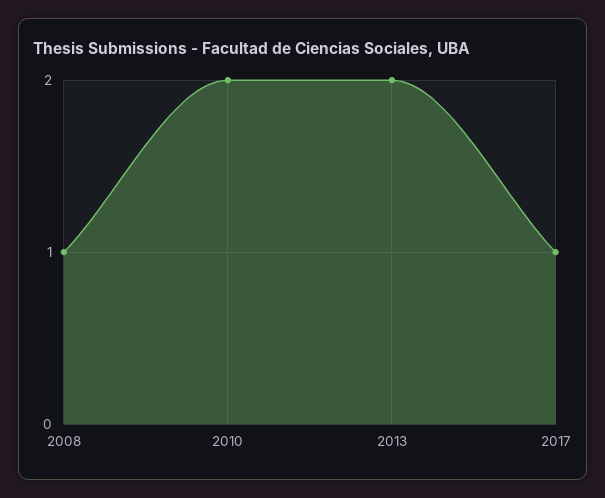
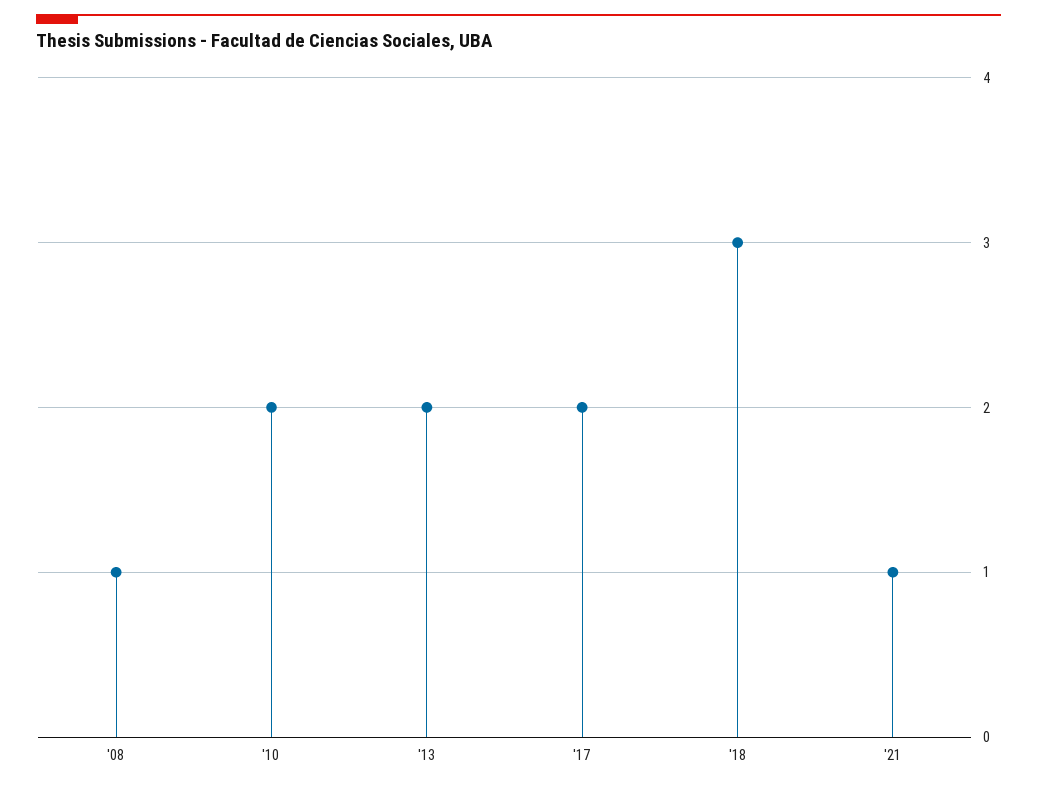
2017: 1 -> 2
'18: none -> 3
'21: none -> 1

